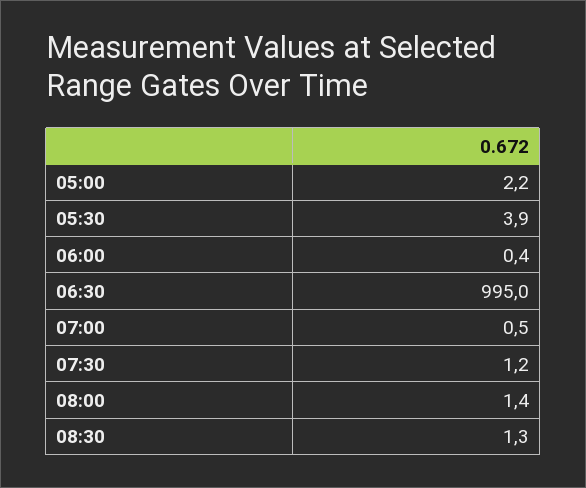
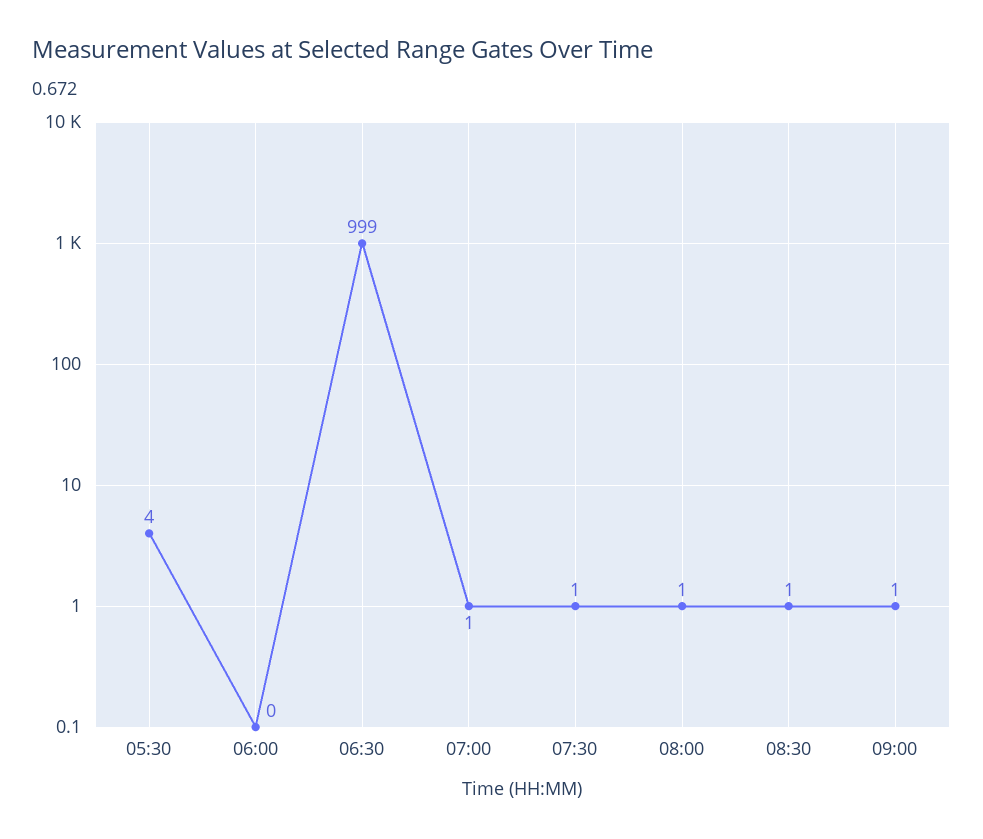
05:00: 2.2 -> none
06:30: 995 -> 999
09:00: none -> 1

